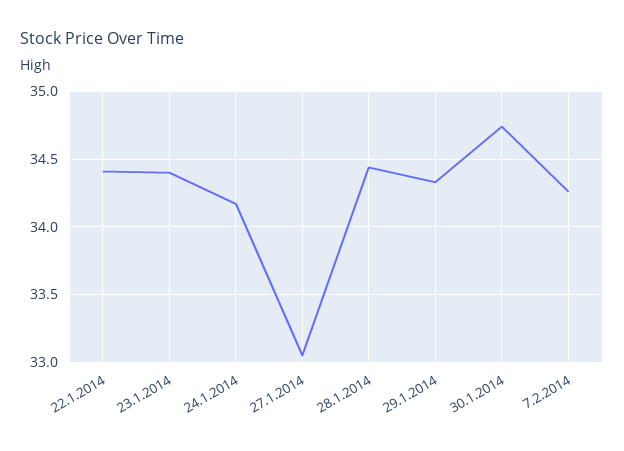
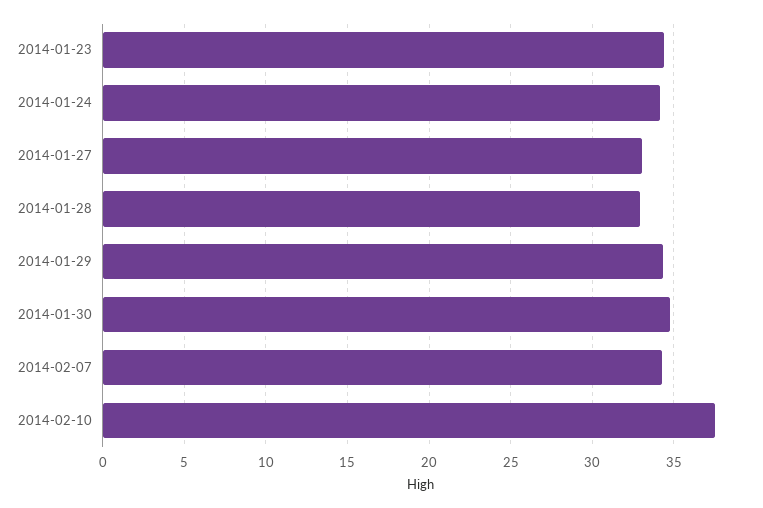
22.1.2014: 34.4 -> none
28.1.2014: 34.45 -> 33
2014-02-10: none -> 37.5

